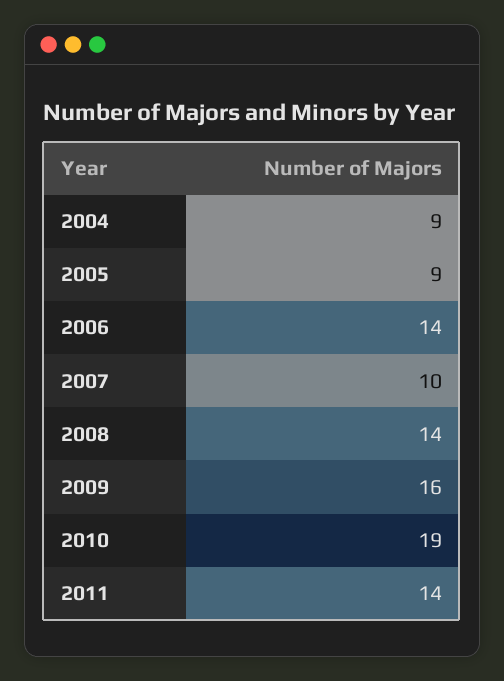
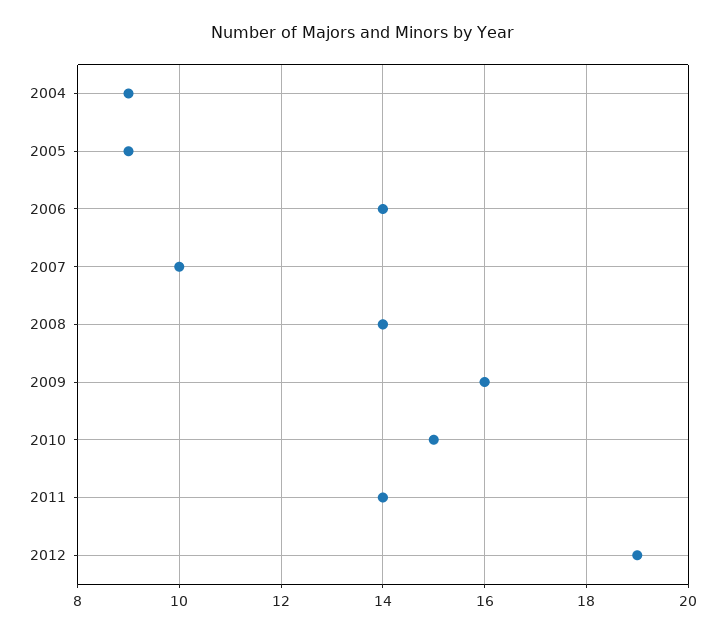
2010: 19 -> 15
2012: none -> 19

